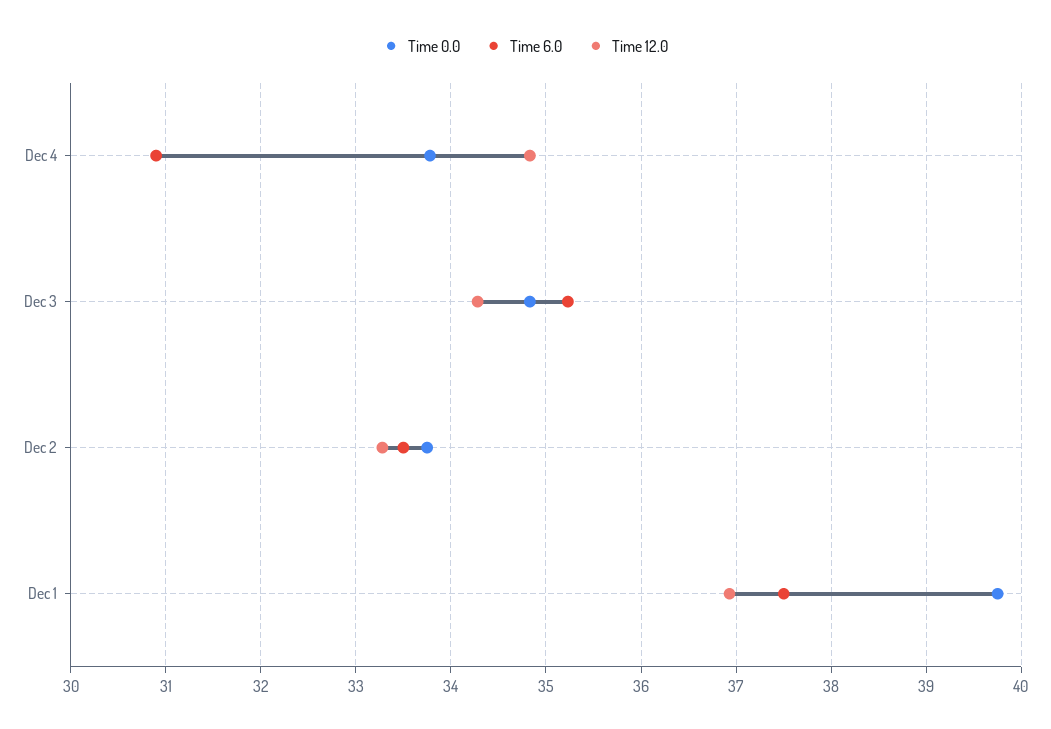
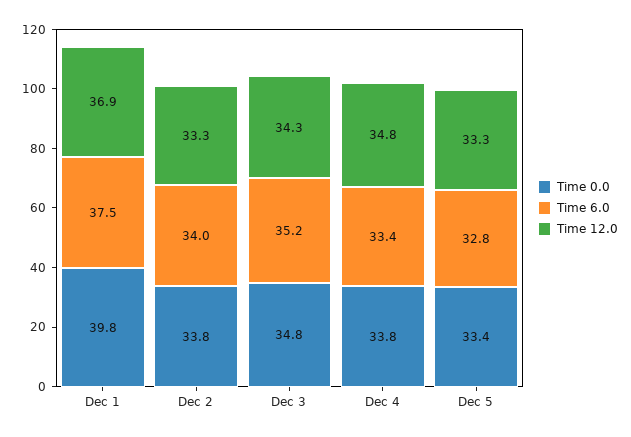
Time 6.0, Dec 4: 30.9 -> 33.4
Time 6.0, Dec 2: 33.5 -> 34
Time 0.0, Dec 5: none -> 33.4
Time 6.0, Dec 5: none -> 32.8
Time 12.0, Dec 5: none -> 33.3

